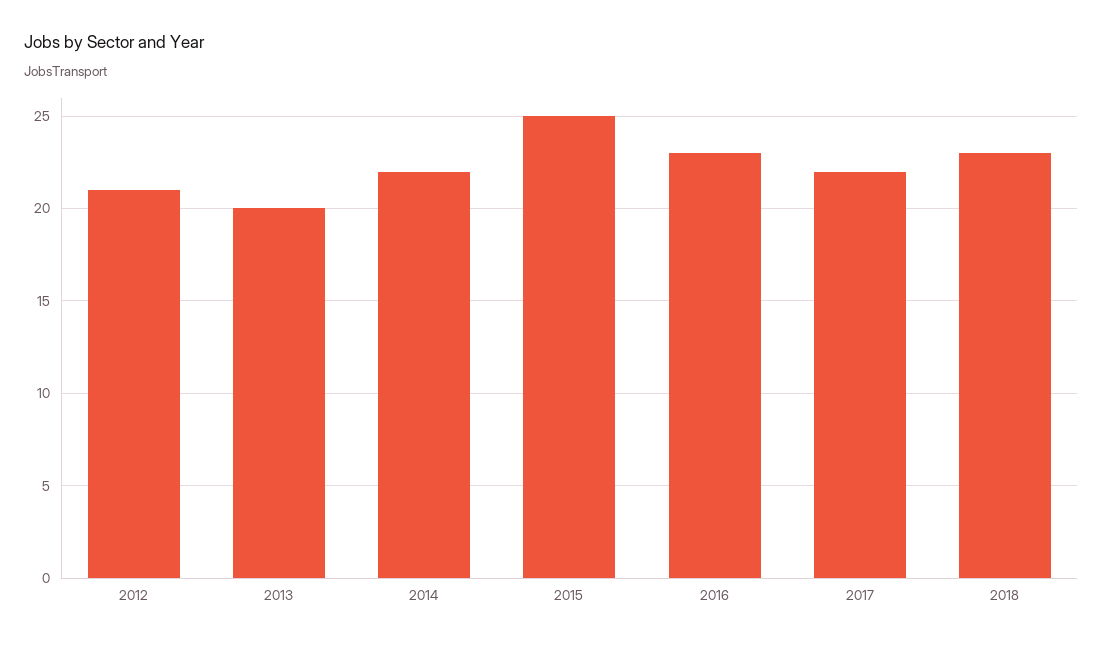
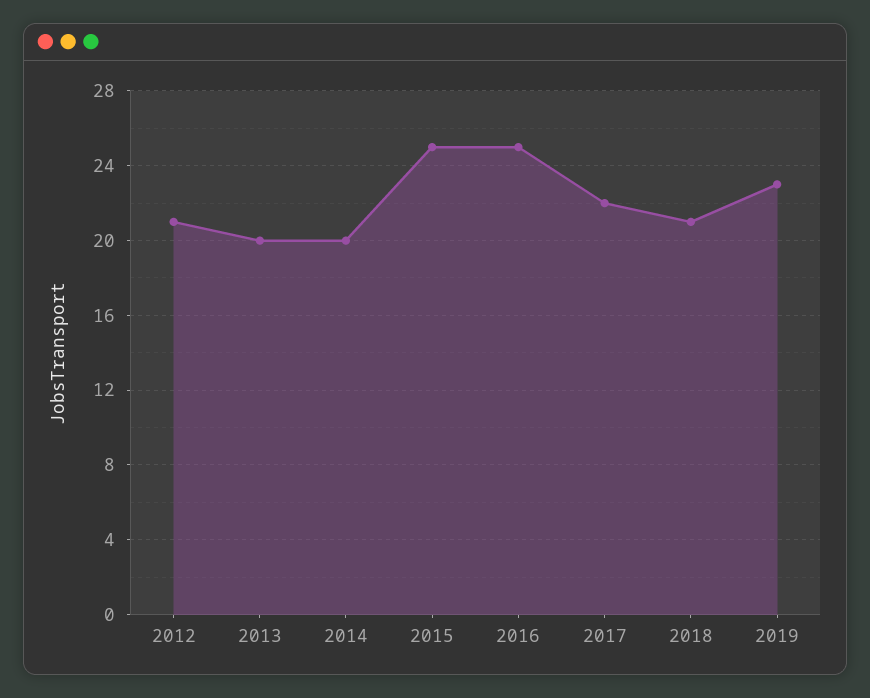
2014: 22 -> 20
2016: 23 -> 25
2018: 23 -> 21
2019: none -> 23

